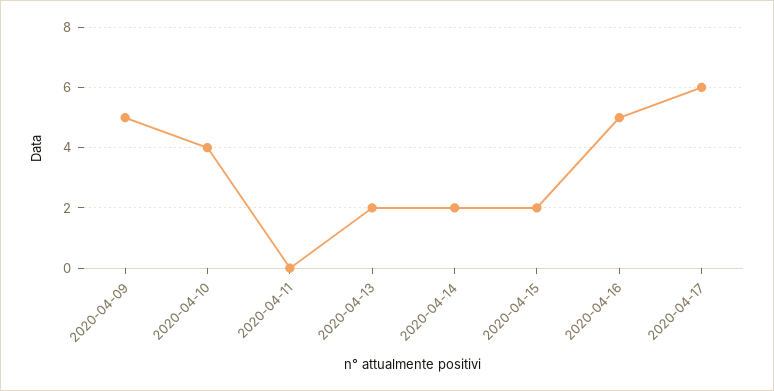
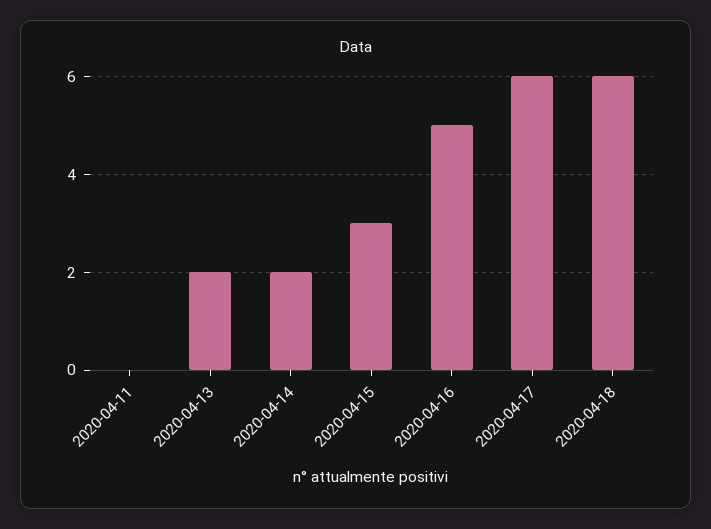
2020-04-09: 5 -> none
2020-04-10: 4 -> none
2020-04-15: 2 -> 3
2020-04-18: none -> 6

